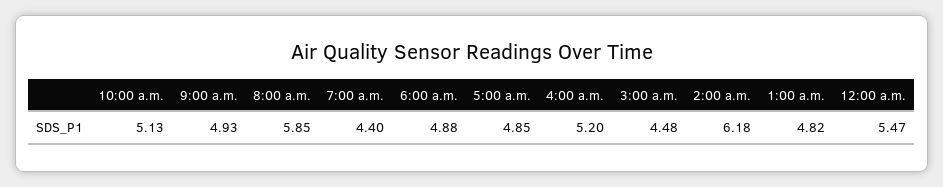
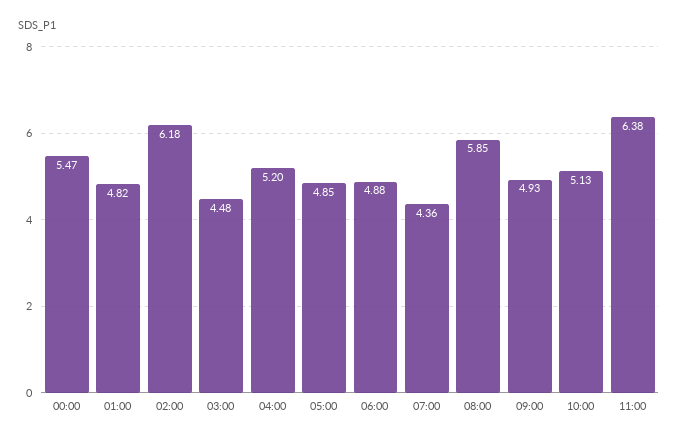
7:00 a.m.: 4.4 -> 4.36
11:00: none -> 6.38

